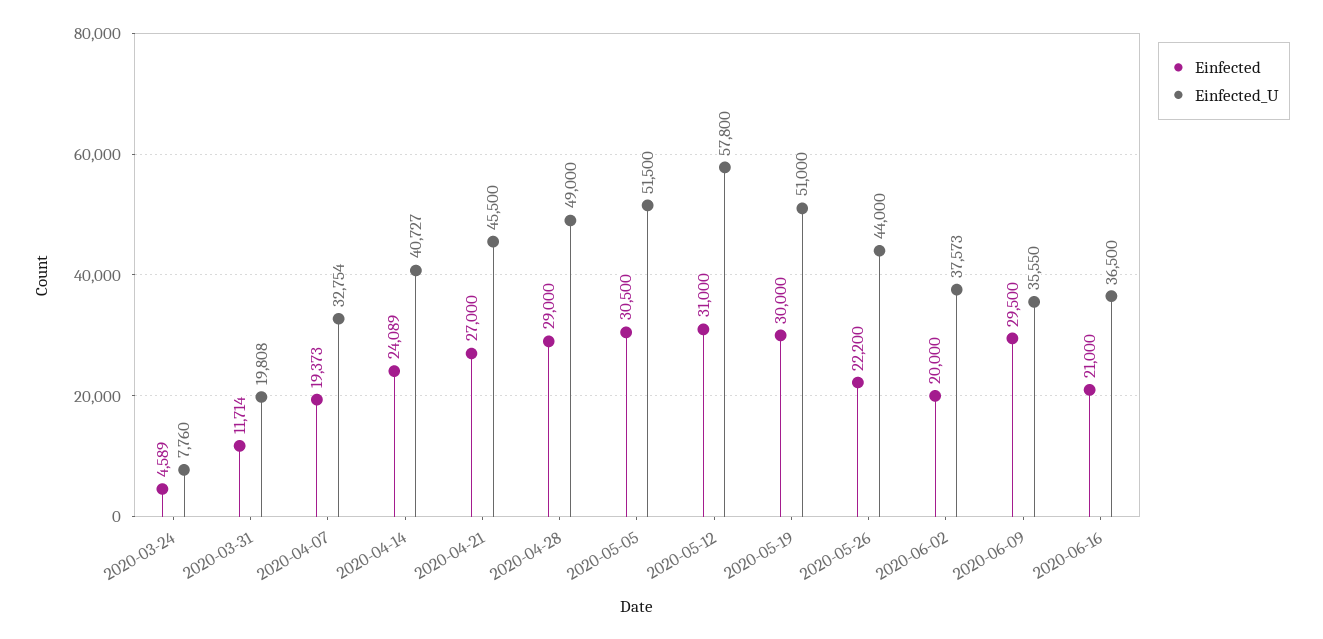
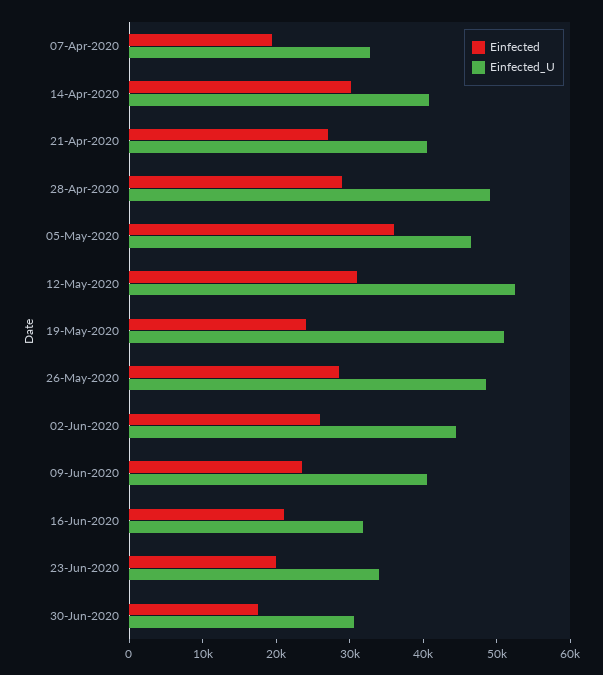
Einfected, 2020-03-24: 4589 -> none
Einfected_U, 2020-03-24: 7760 -> none
Einfected, 2020-03-31: 11714 -> none
Einfected_U, 2020-03-31: 19808 -> none
Einfected, 2020-04-14: 24089 -> 30000
Einfected_U, 2020-04-21: 45500 -> 40000
Einfected, 2020-05-05: 30500 -> 36000
Einfected_U, 2020-05-05: 51500 -> 46000
Einfected_U, 2020-05-12: 57800 -> 52000
Einfected, 2020-05-19: 30000 -> 24000
Einfected, 2020-05-26: 22200 -> 28000
Einfected_U, 2020-05-26: 44000 -> 48000
Einfected, 2020-06-02: 20000 -> 26000
Einfected_U, 2020-06-02: 37573 -> 44000
Einfected, 2020-06-09: 29500 -> 24000
Einfected_U, 2020-06-09: 35550 -> 40000
Einfected_U, 2020-06-16: 36500 -> 32000
Einfected, 23-Jun-2020: none -> 20000
Einfected_U, 23-Jun-2020: none -> 34000
Einfected, 30-Jun-2020: none -> 18000
Einfected_U, 30-Jun-2020: none -> 30000

